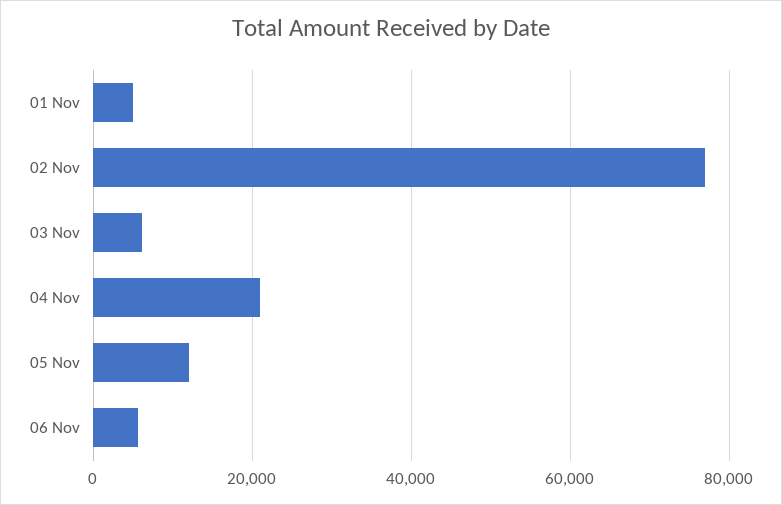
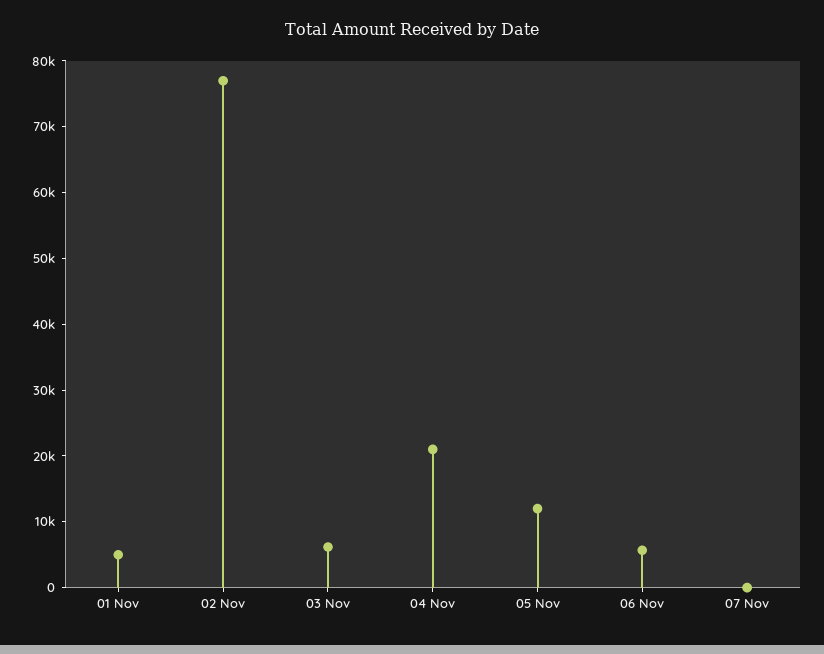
07 Nov: none -> 0

